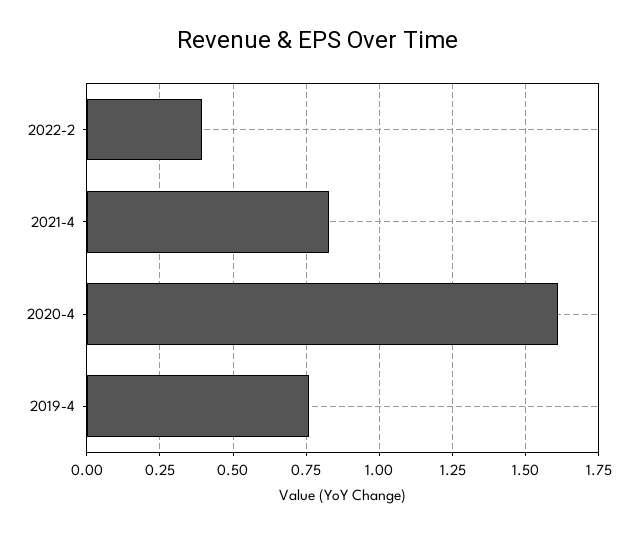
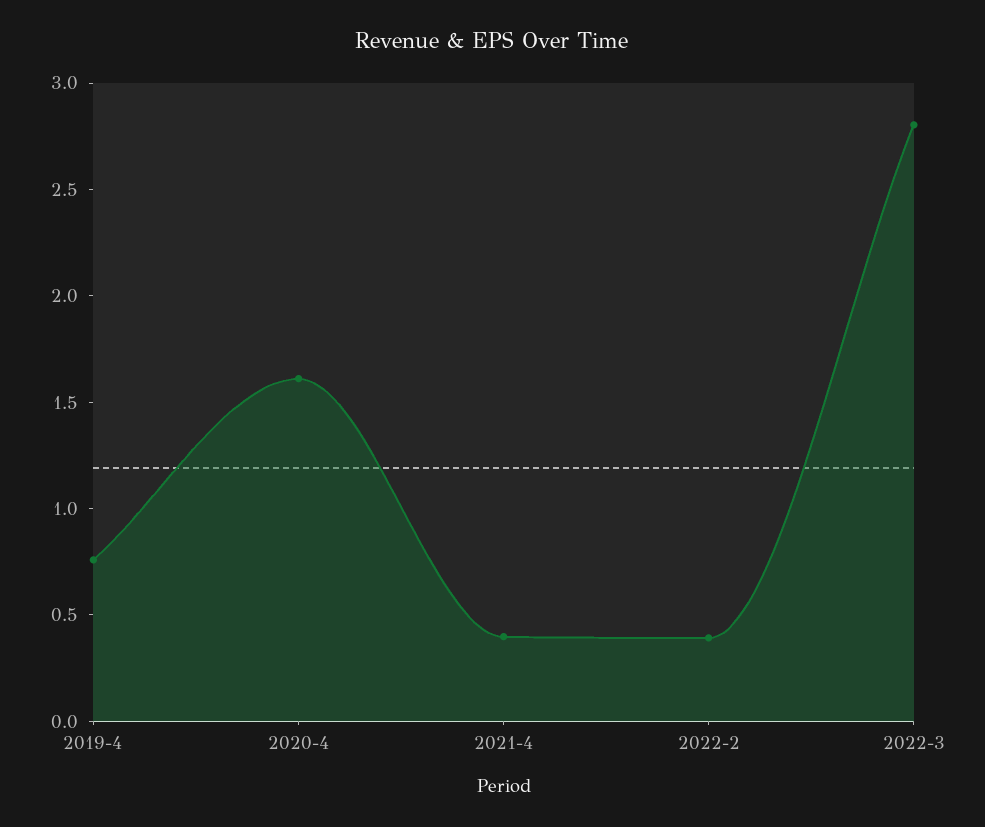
2021-4: 0.825 -> 0.4
2022-3: none -> 2.8

